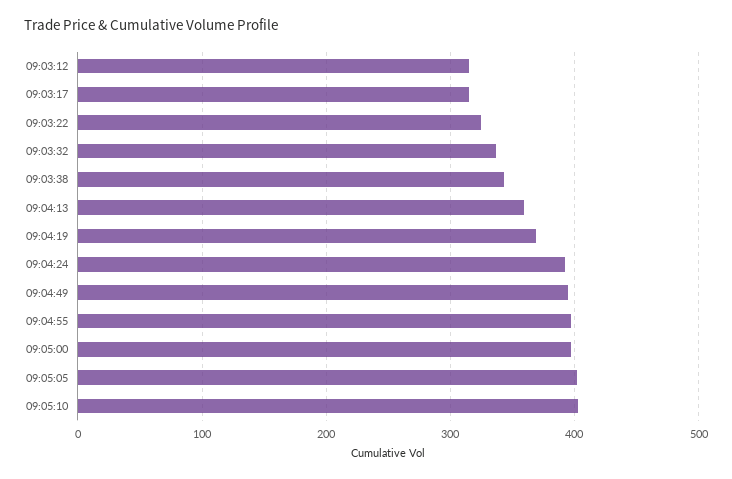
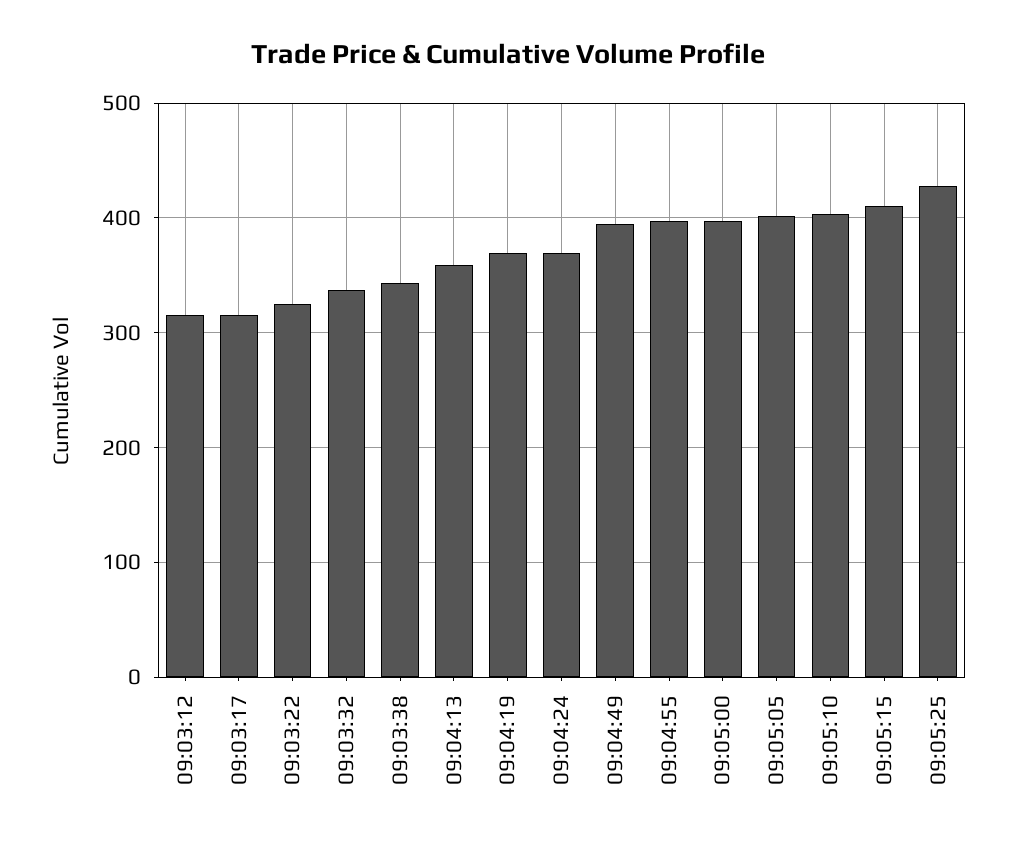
09:04:24: 390 -> 370
09:05:15: none -> 410
09:05:25: none -> 430

